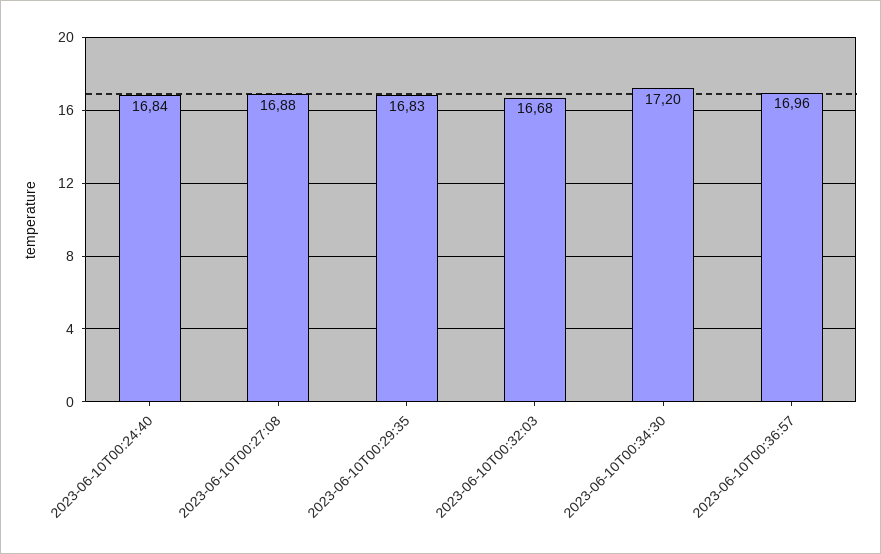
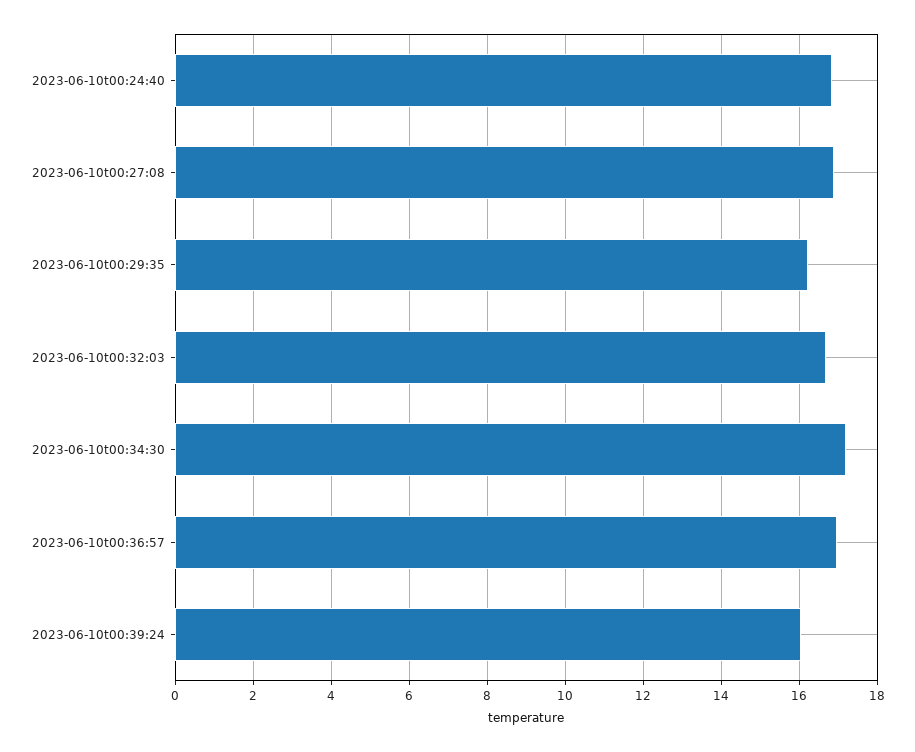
2023-06-10T00:29:35: 16.83 -> 16.2
2023-06-10t00:39:24: none -> 16

